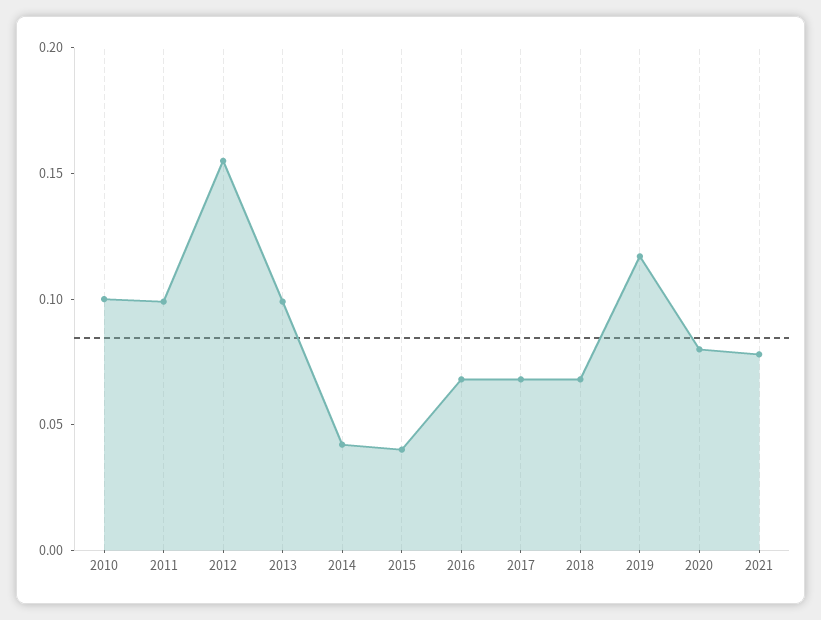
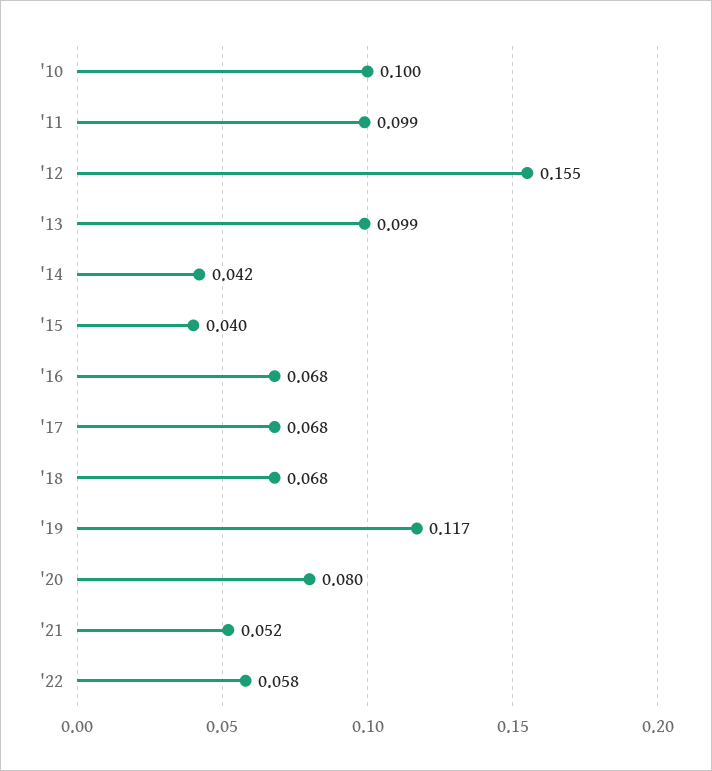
2021: 0.08 -> 0.052
'22: none -> 0.058

